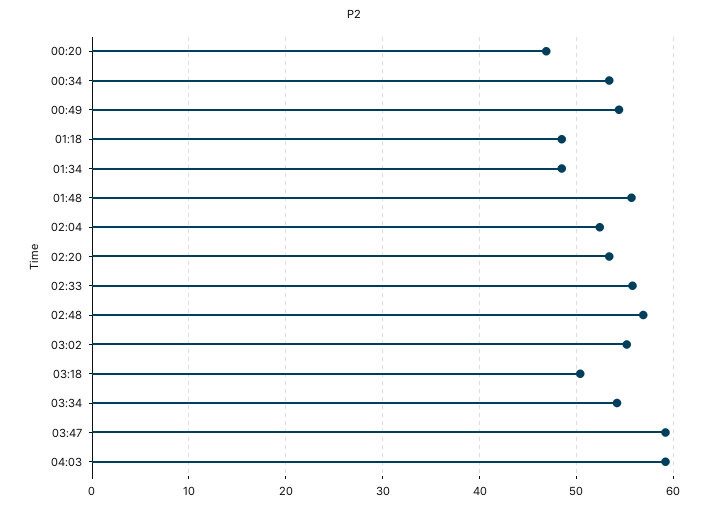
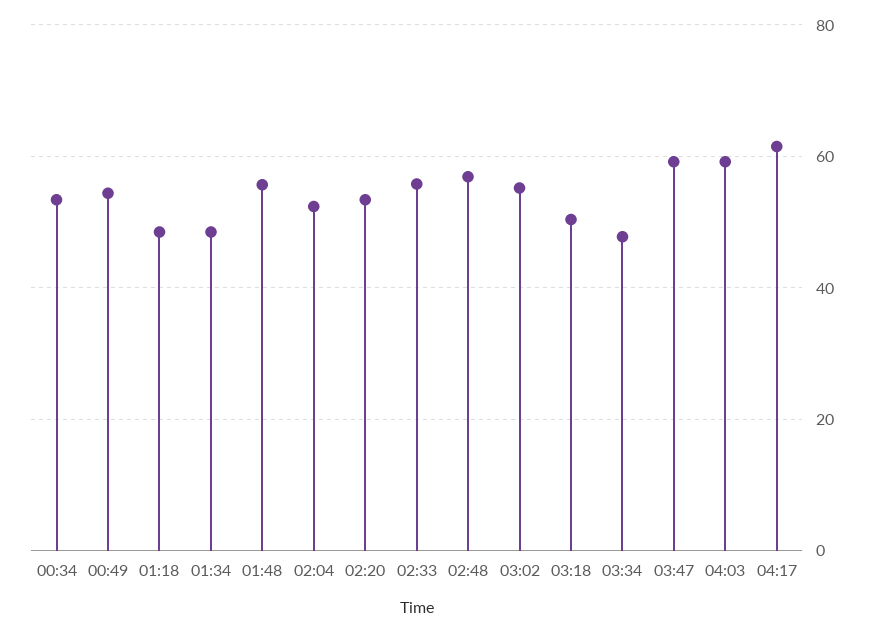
00:20: 47 -> none
03:34: 54 -> 48
04:17: none -> 62

